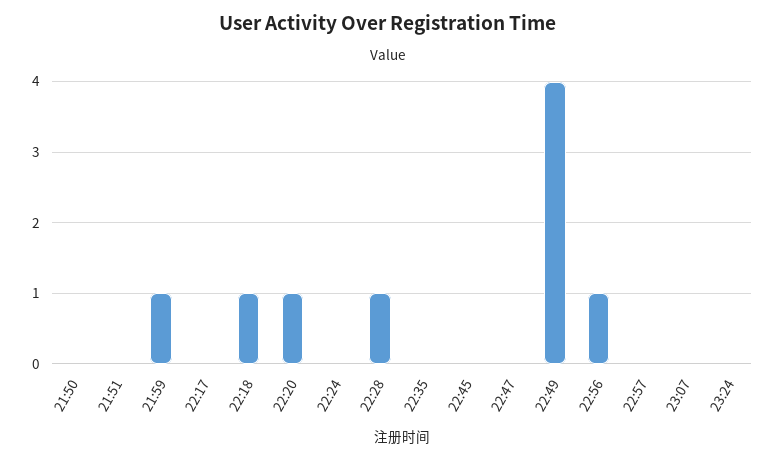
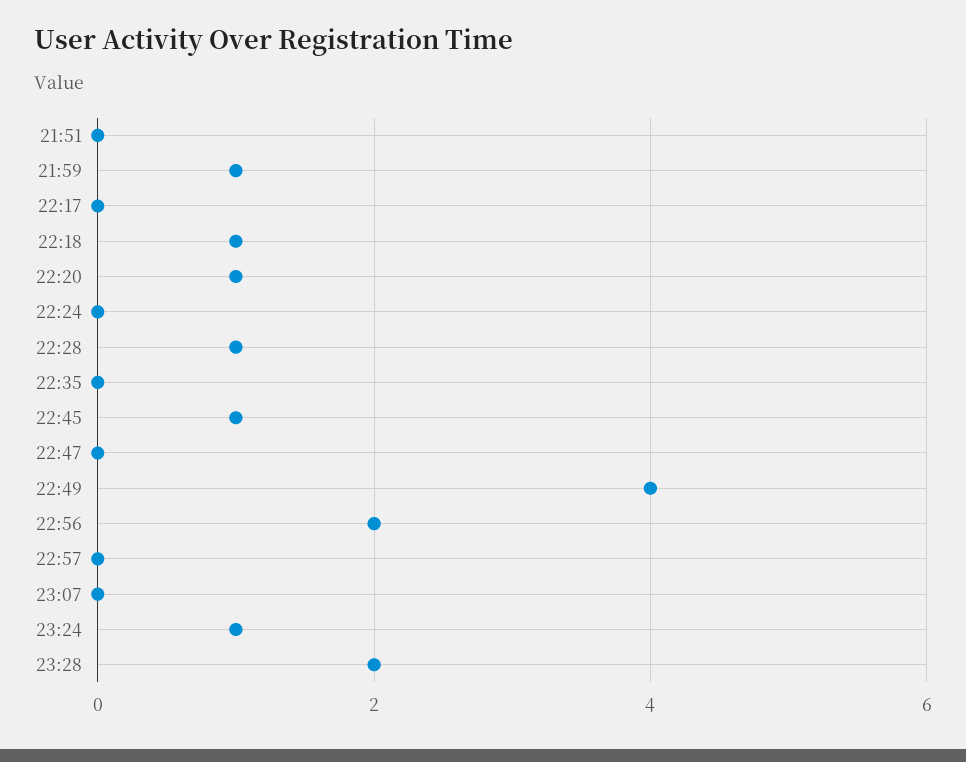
21:50: 0 -> none
22:45: 0 -> 1
22:56: 1 -> 2
23:24: 0 -> 1
23:28: none -> 2

